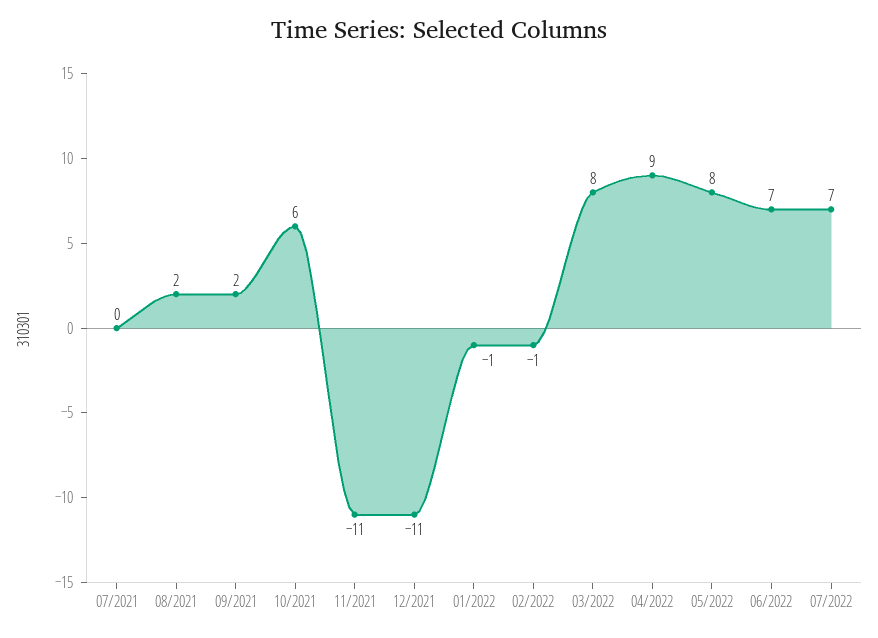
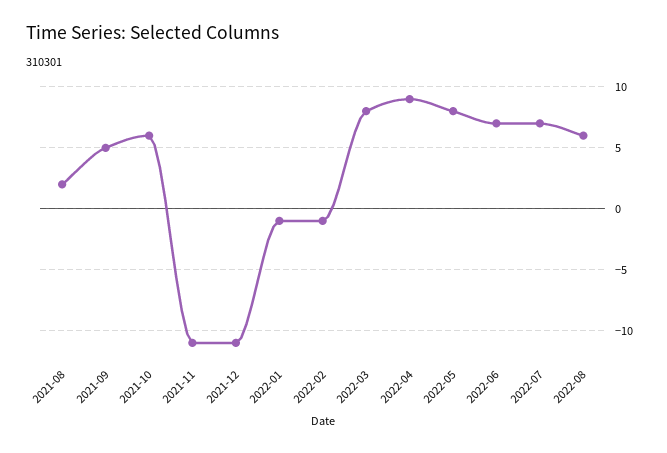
07/2021: 0 -> none
09/2021: 2 -> 5
2022-08: none -> 6

